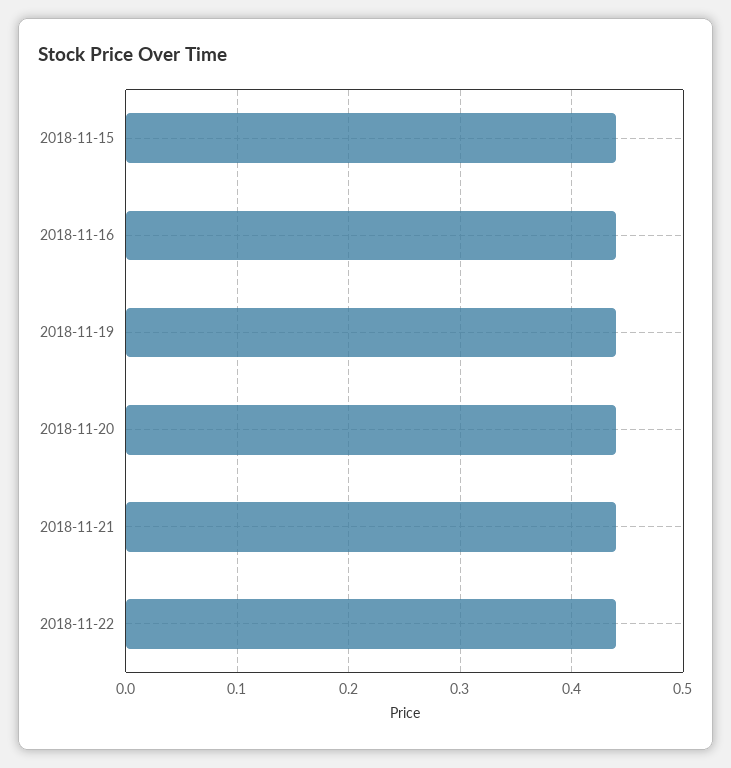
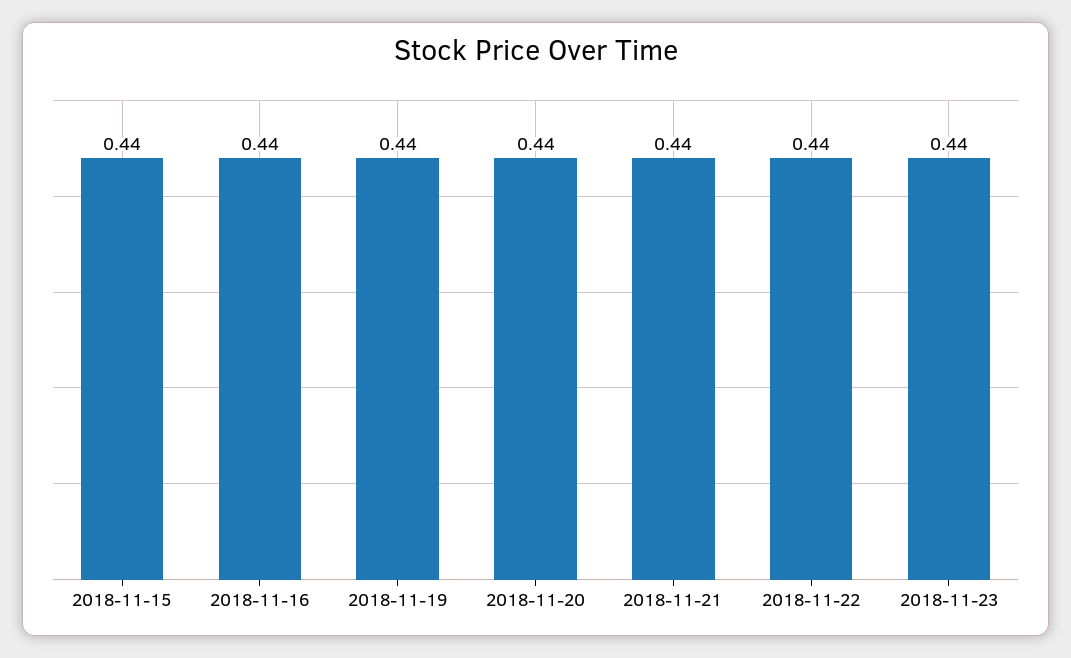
2018-11-23: none -> 0.44

